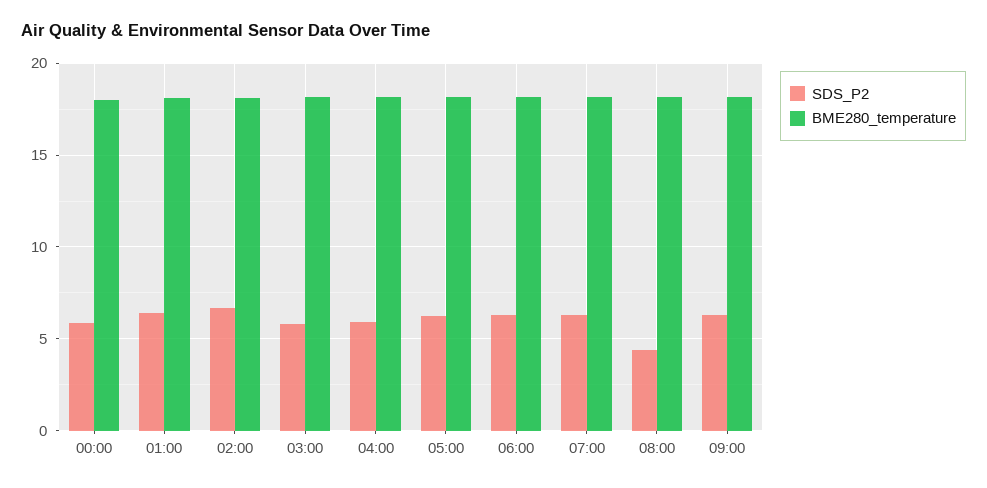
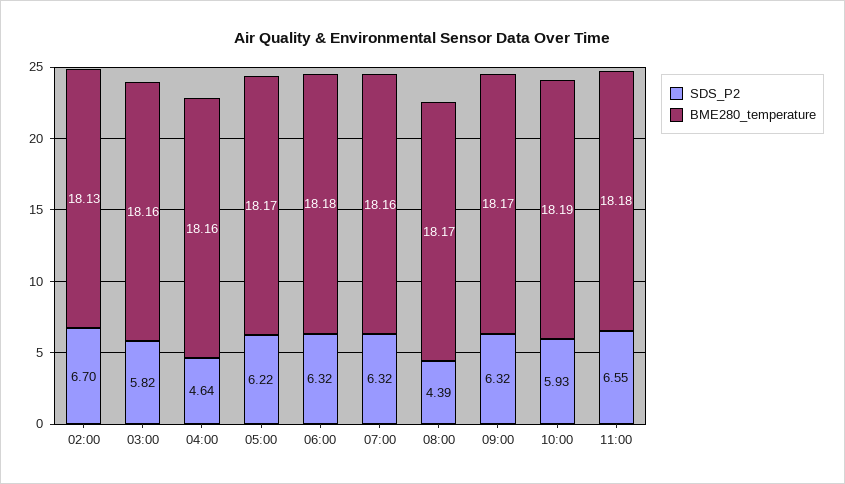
SDS_P2, 00:00: 6 -> none
BME280_temperature, 00:00: 18 -> none
SDS_P2, 01:00: 6.5 -> none
BME280_temperature, 01:00: 18 -> none
SDS_P2, 04:00: 6 -> 4.64
SDS_P2, 10:00: none -> 5.93
BME280_temperature, 10:00: none -> 18.19
SDS_P2, 11:00: none -> 6.55
BME280_temperature, 11:00: none -> 18.18

